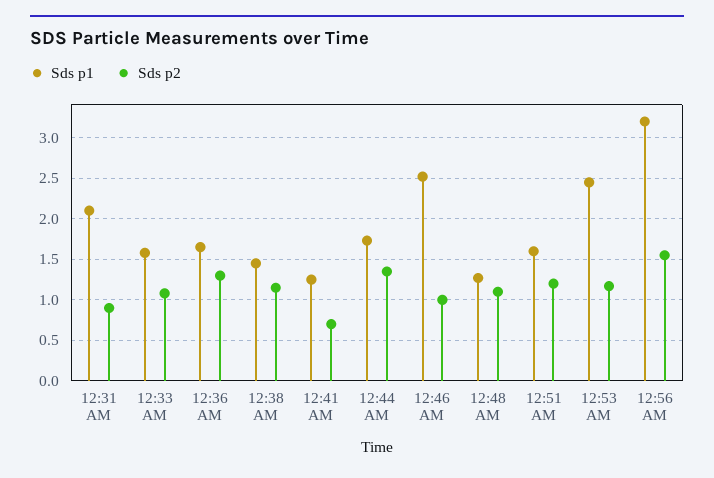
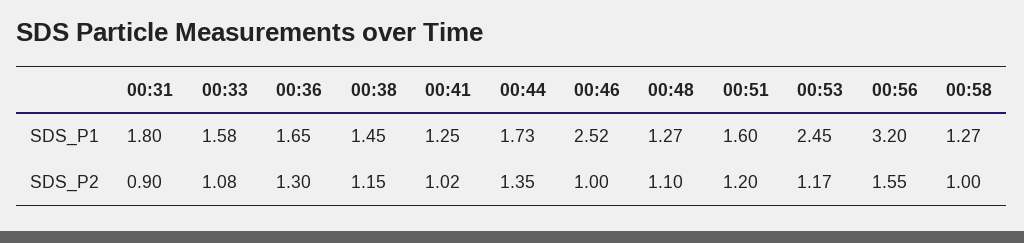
Sds p1, 12:31 AM: 2.1 -> 1.8
Sds p2, 12:41 AM: 0.7 -> 1.02
Sds p1, 00:58: none -> 1.27
Sds p2, 00:58: none -> 1

